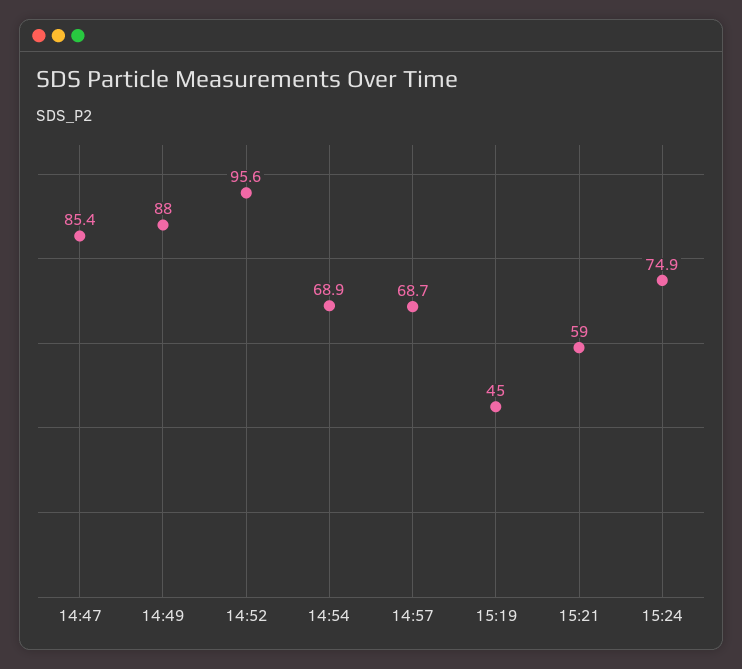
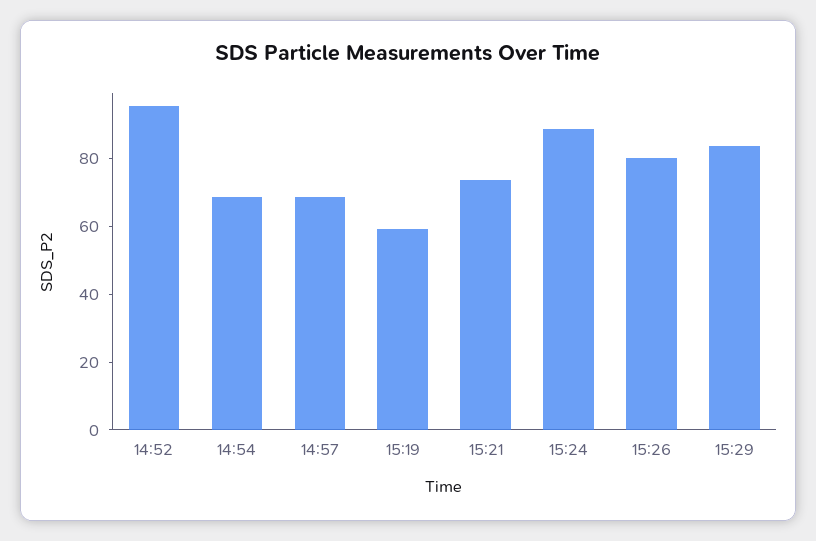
14:47: 85.4 -> none
14:49: 88 -> none
15:19: 45 -> 60
15:21: 59 -> 75
15:24: 74.9 -> 90
15:26: none -> 80
15:29: none -> 85

